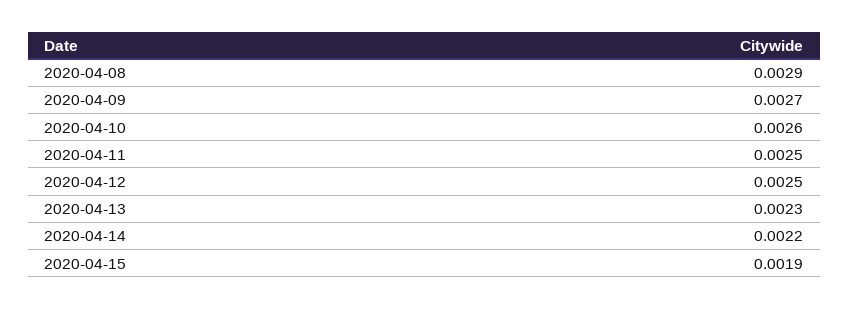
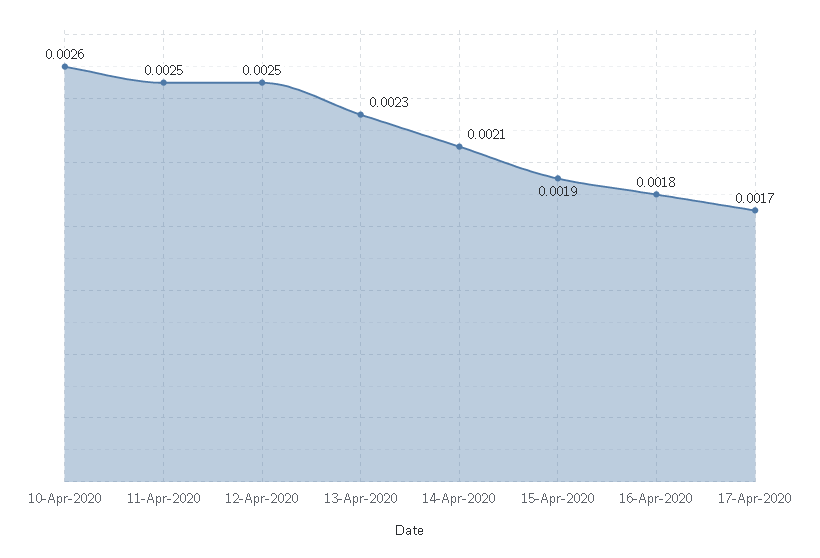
2020-04-08: 0.0029 -> none
2020-04-09: 0.0027 -> none
2020-04-14: 0.0022 -> 0.0021
16-Apr-2020: none -> 0.0018
17-Apr-2020: none -> 0.0017

